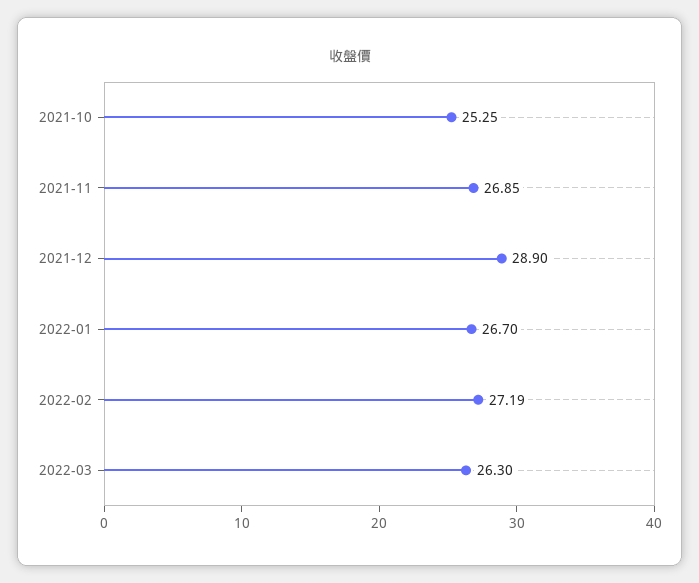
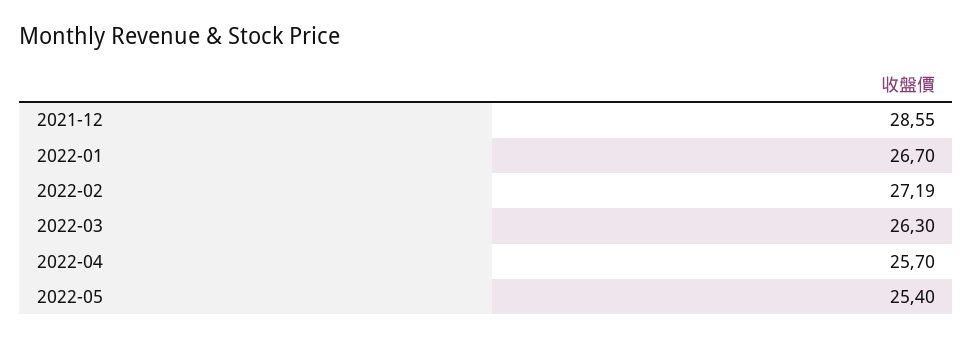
2021-10: 25.25 -> none
2021-11: 26.85 -> none
2021-12: 28.9 -> 28.55
2022-04: none -> 25.7
2022-05: none -> 25.4

